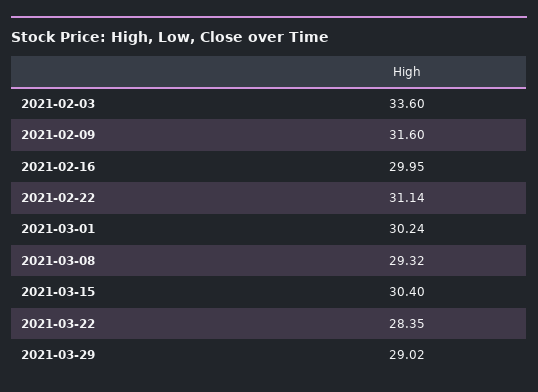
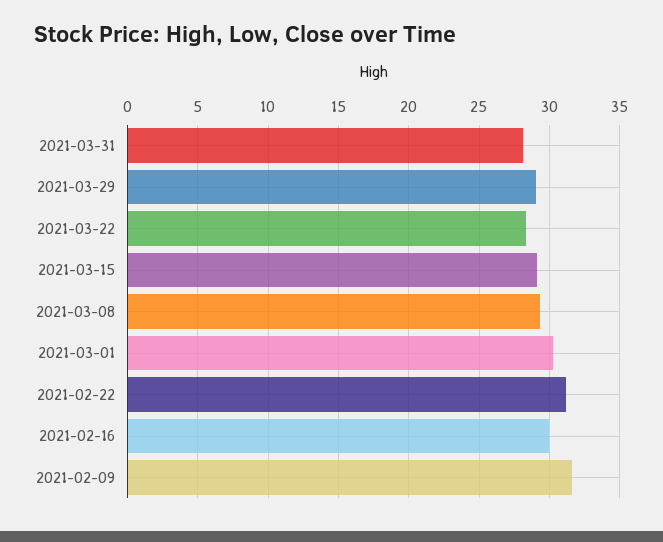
2021-02-03: 33.6 -> none
2021-03-15: 30.4 -> 29
2021-03-31: none -> 28

